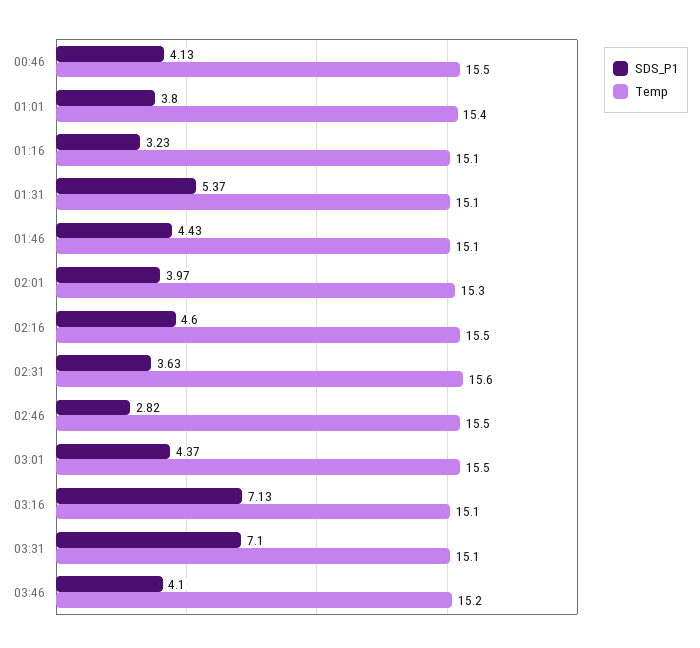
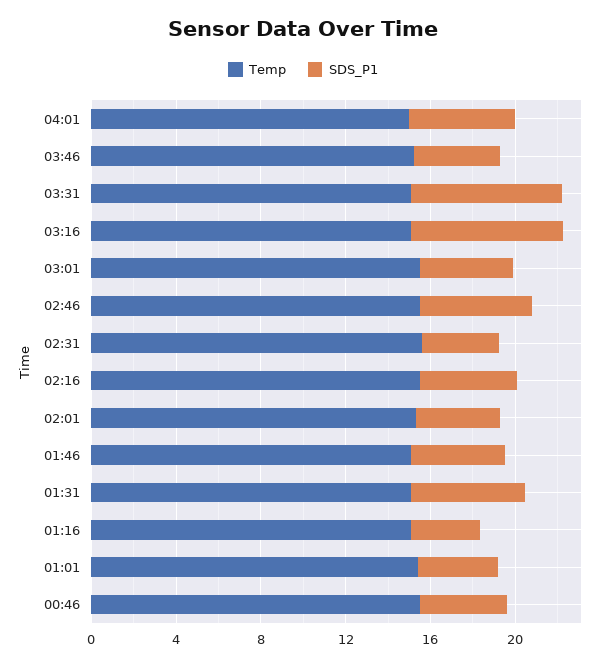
SDS_P1, 02:46: 2.82 -> 5
Temp, 04:01: none -> 15
SDS_P1, 04:01: none -> 5

